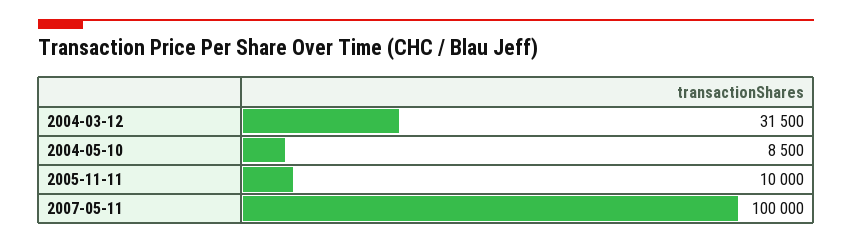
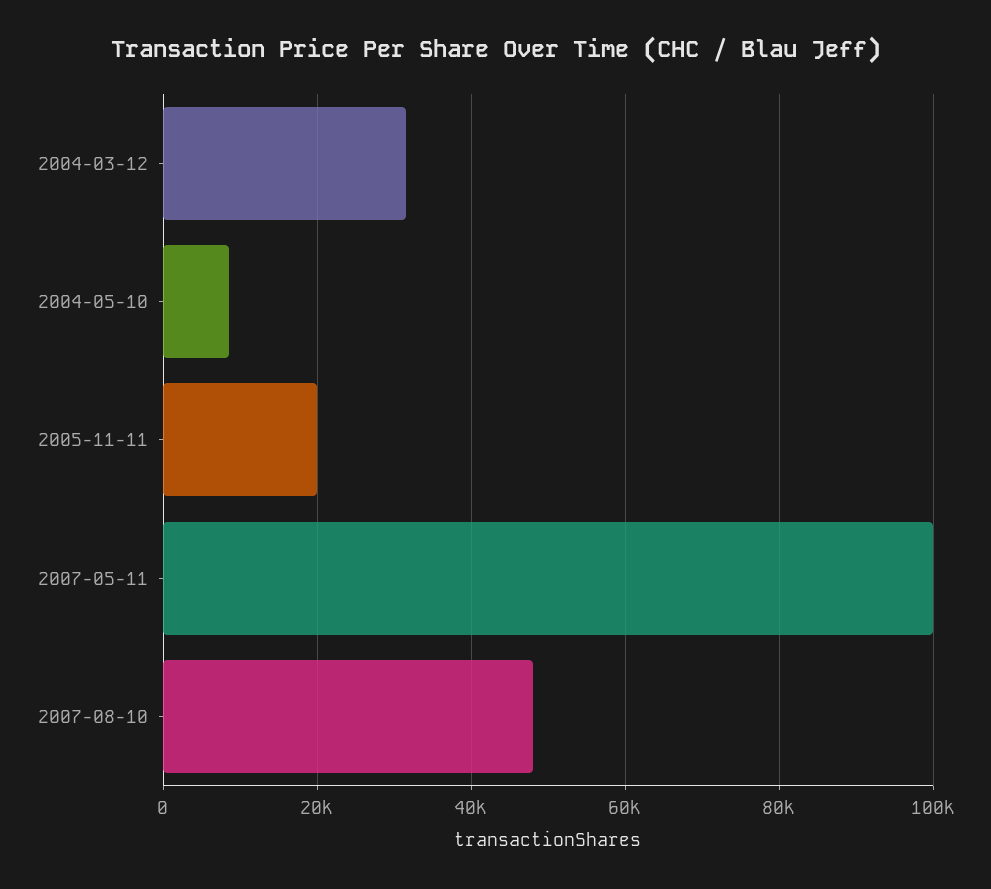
2005-11-11: 10000 -> 20000
2007-08-10: none -> 48000

